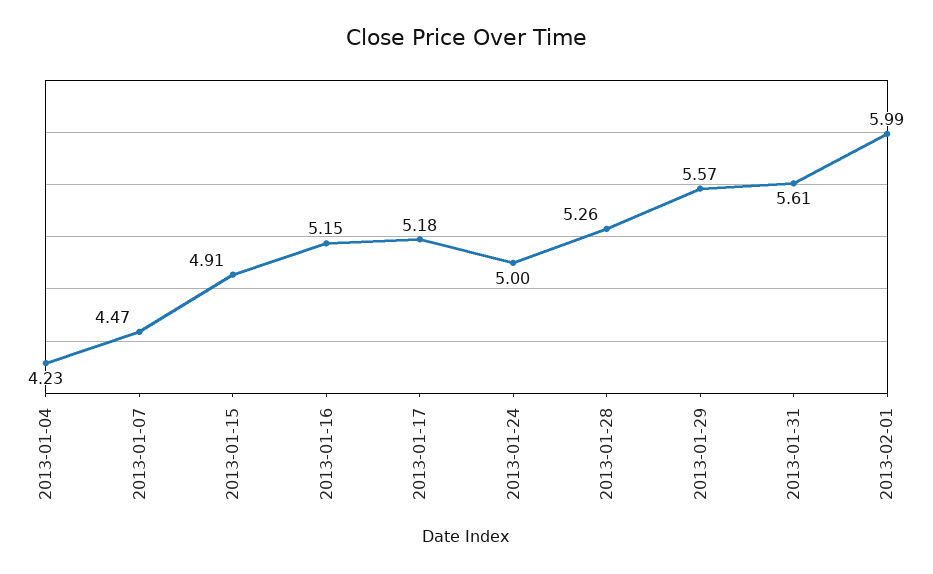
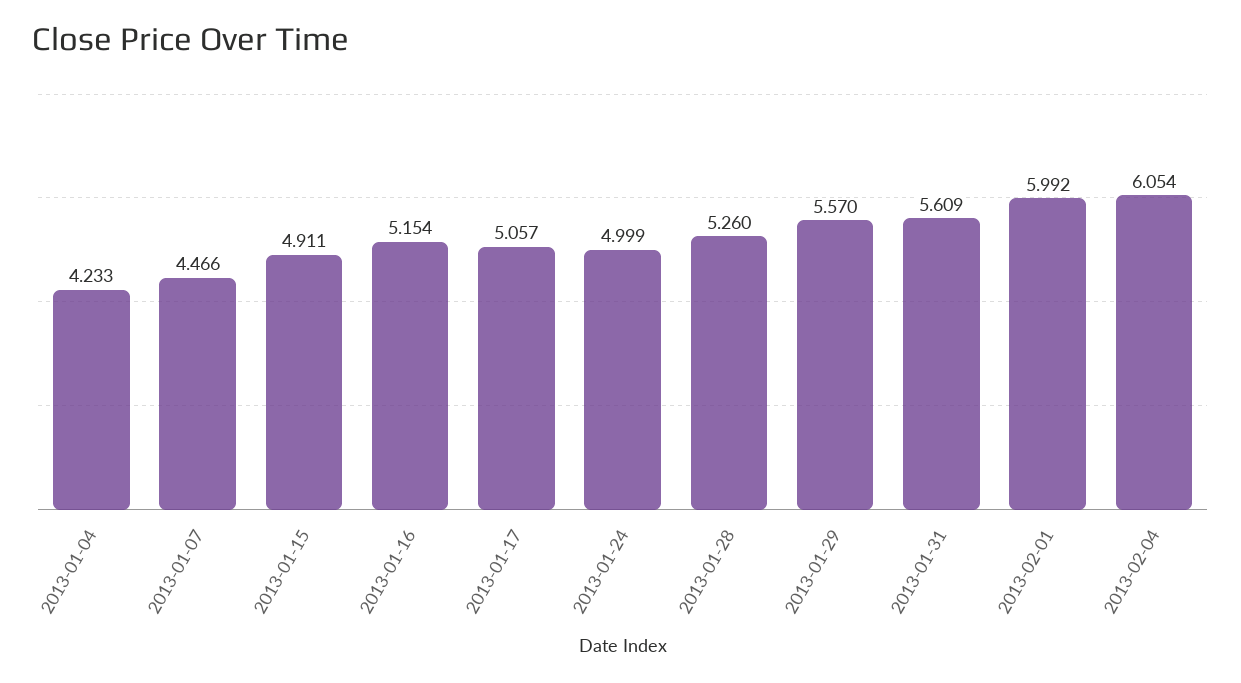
2013-01-17: 5.18 -> 5.057
2013-02-04: none -> 6.054

